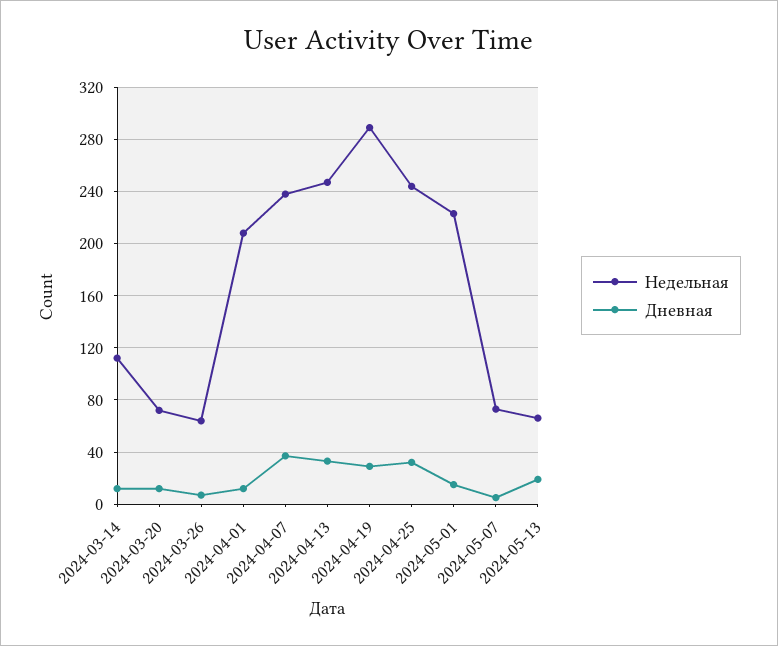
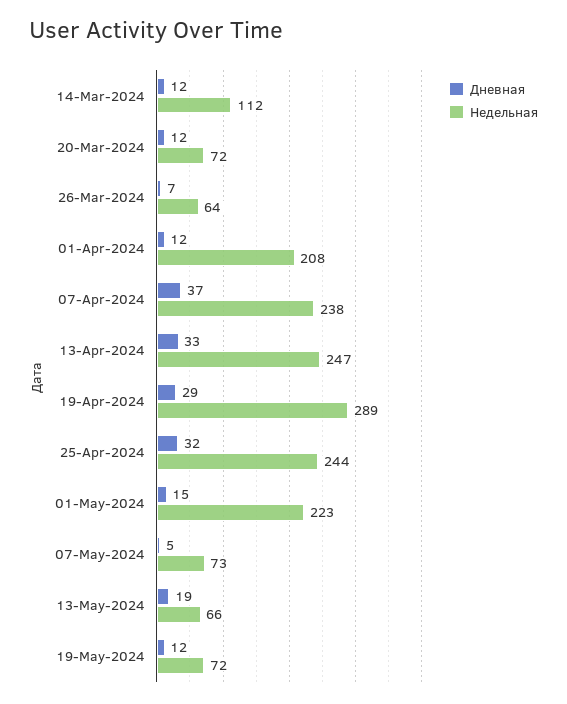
Дневная, 19-May-2024: none -> 12
Недельная, 19-May-2024: none -> 72

